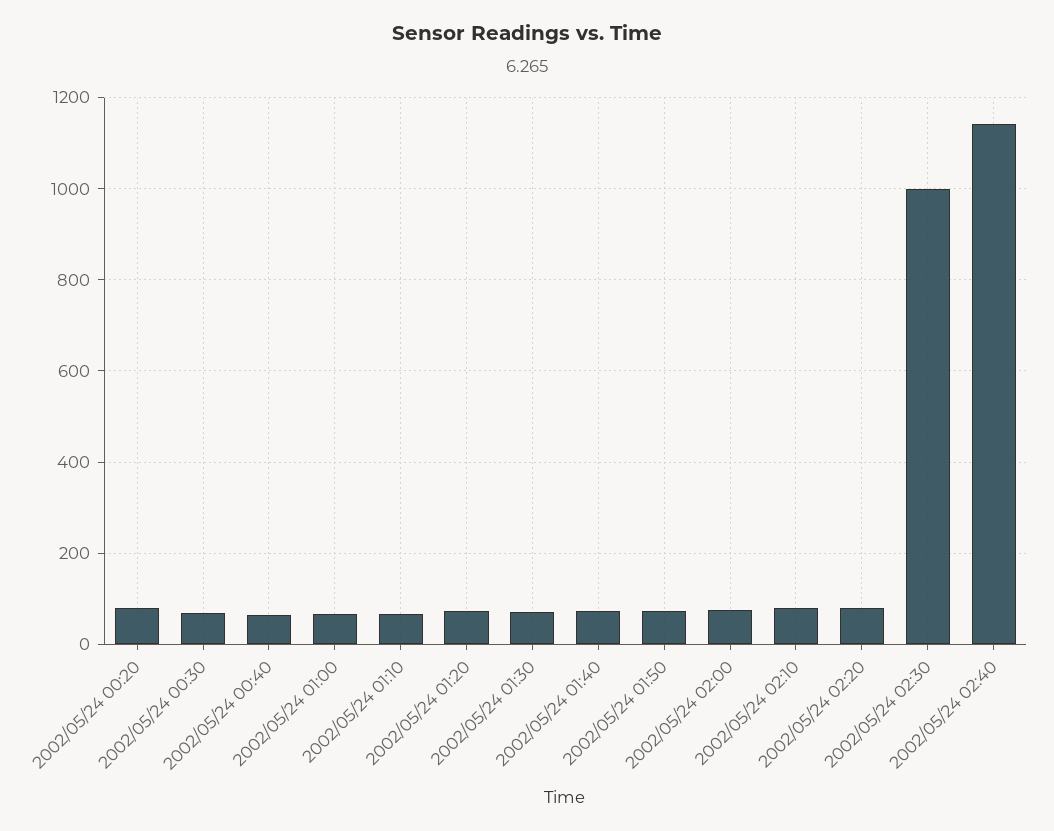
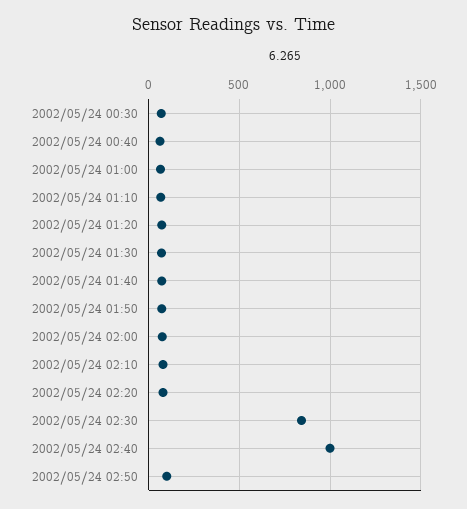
2002/05/24 00:20: 80 -> none
2002/05/24 02:30: 1000 -> 850
2002/05/24 02:40: 1140 -> 1000
2002/05/24 02:50: none -> 100

